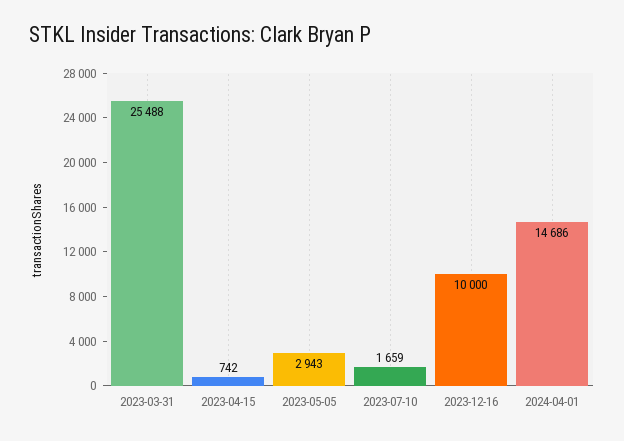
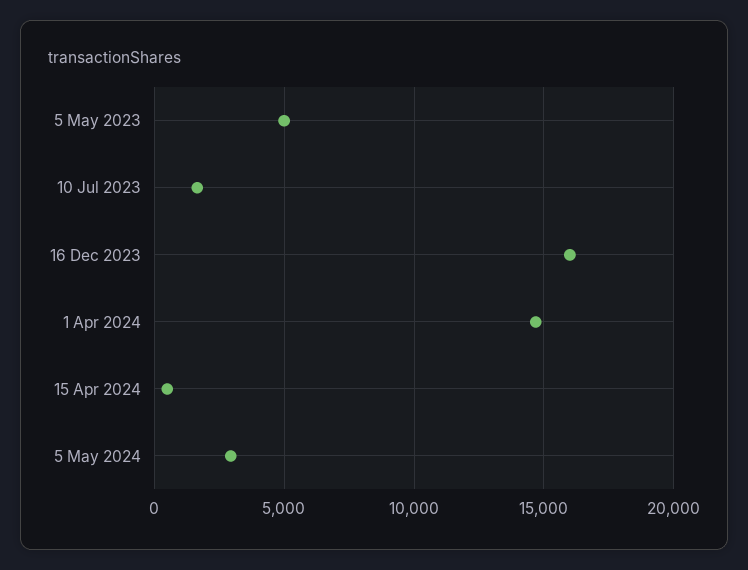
2023-03-31: 25488 -> none
2023-04-15: 742 -> none
2023-05-05: 2943 -> 5000
2023-12-16: 10000 -> 16000
15 Apr 2024: none -> 500
5 May 2024: none -> 3000

